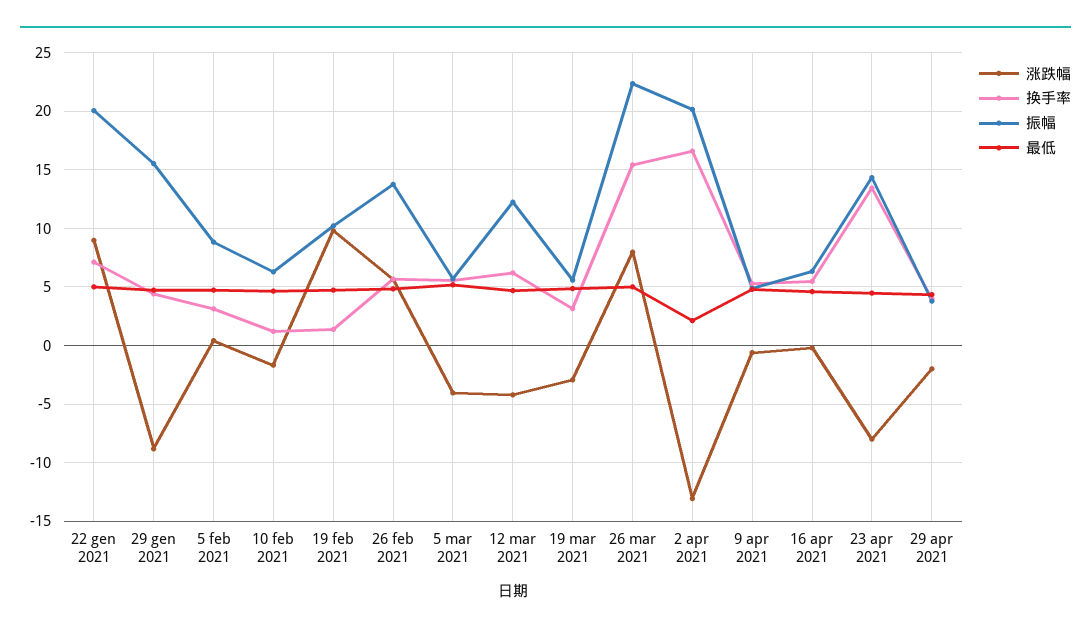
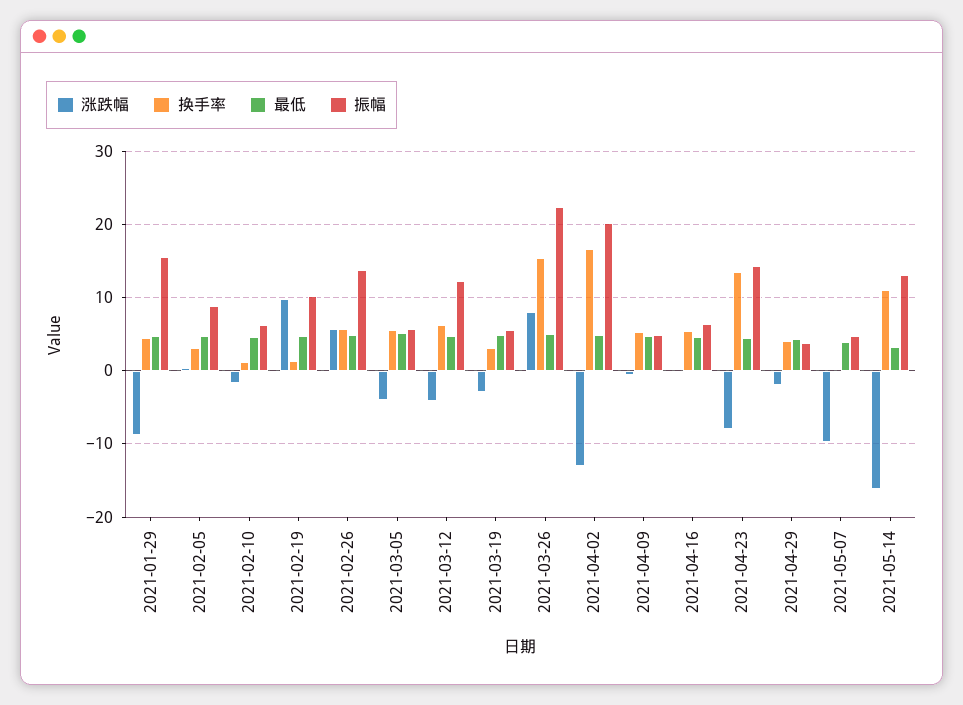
涨跌幅, 22 gen 2021: 9 -> none
换手率, 22 gen 2021: 7 -> none
振幅, 22 gen 2021: 20 -> none
最低, 22 gen 2021: 5 -> none
最低, 2 apr 2021: 2 -> 5
涨跌幅, 2021-05-07: none -> -10
换手率, 2021-05-07: none -> 0
最低, 2021-05-07: none -> 4
振幅, 2021-05-07: none -> 5
涨跌幅, 2021-05-14: none -> -16
换手率, 2021-05-14: none -> 11
最低, 2021-05-14: none -> 3
振幅, 2021-05-14: none -> 13

